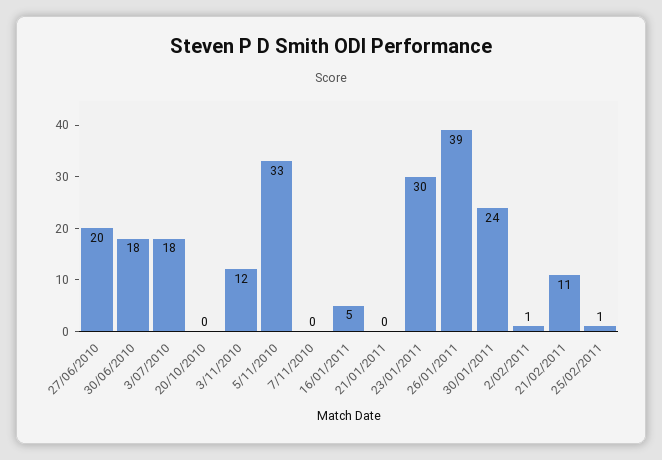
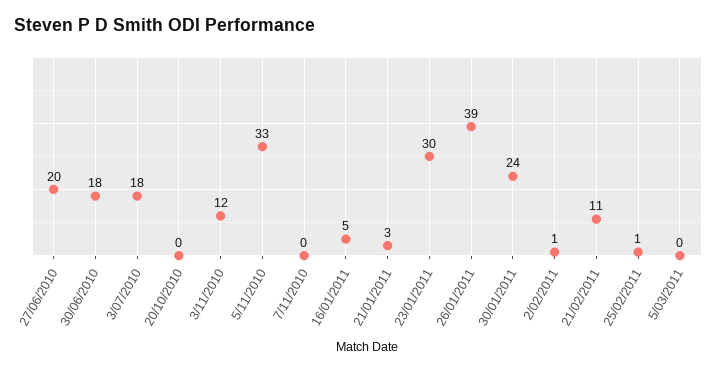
21/01/2011: 0 -> 3
5/03/2011: none -> 0

